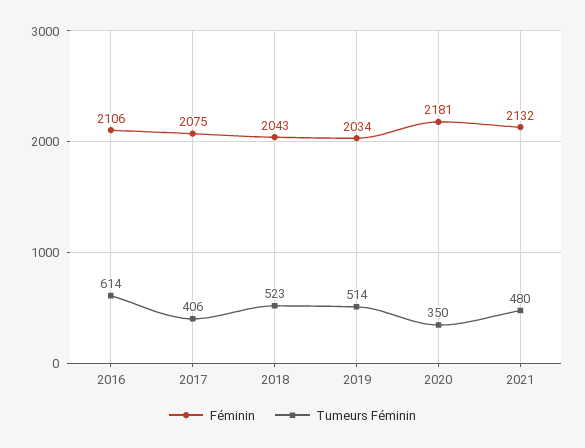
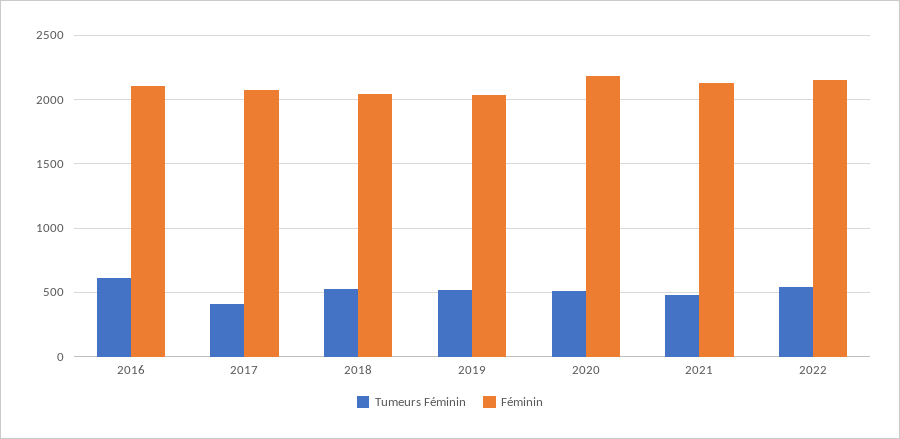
Tumeurs Féminin, 2020: 350 -> 500
Tumeurs Féminin, 2022: none -> 550
Féminin, 2022: none -> 2150

